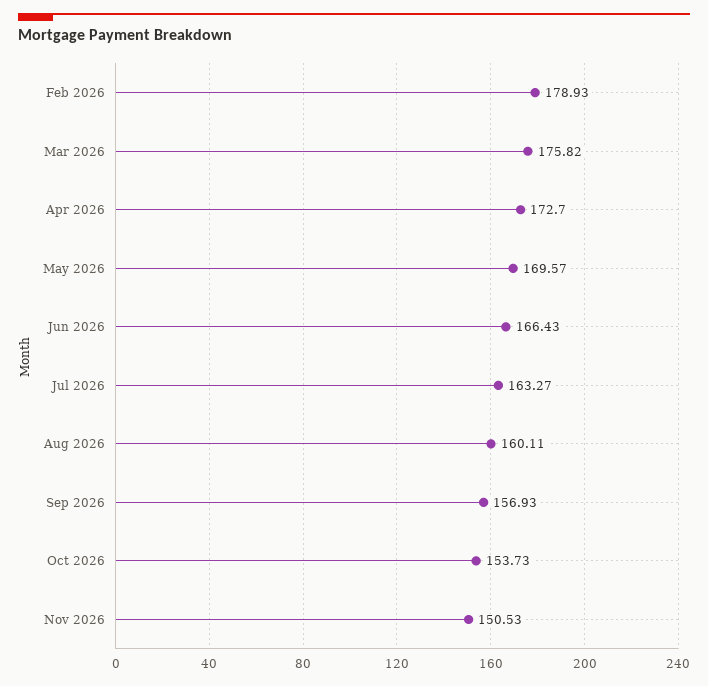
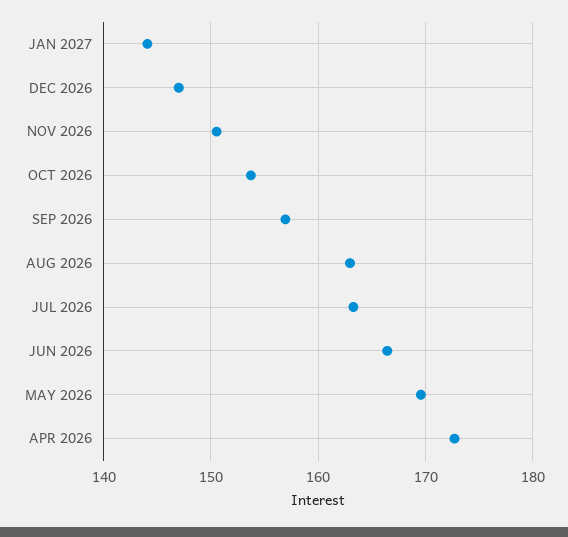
Feb 2026: 178.93 -> none
Mar 2026: 175.82 -> none
Aug 2026: 160.11 -> 163
JAN 2027: none -> 144
DEC 2026: none -> 147

